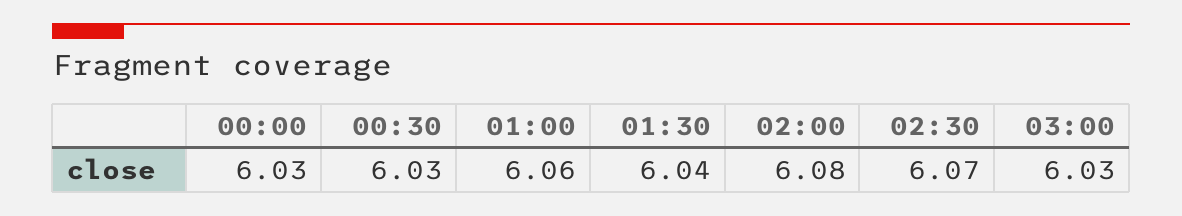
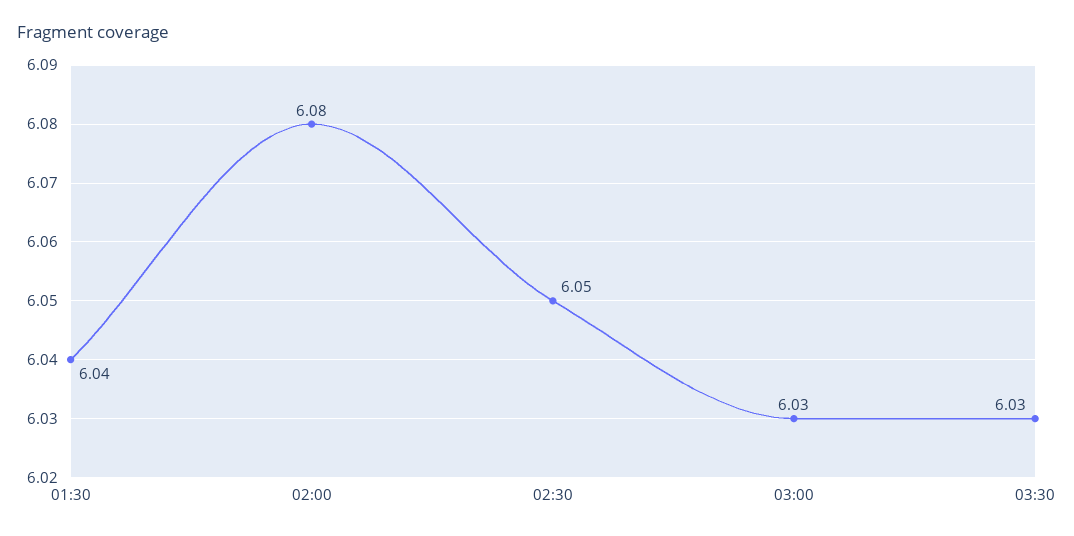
00:00: 6.03 -> none
00:30: 6.03 -> none
01:00: 6.06 -> none
02:30: 6.07 -> 6.05
03:30: none -> 6.03

